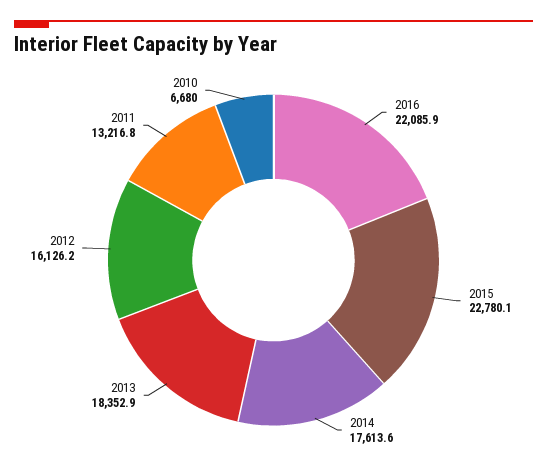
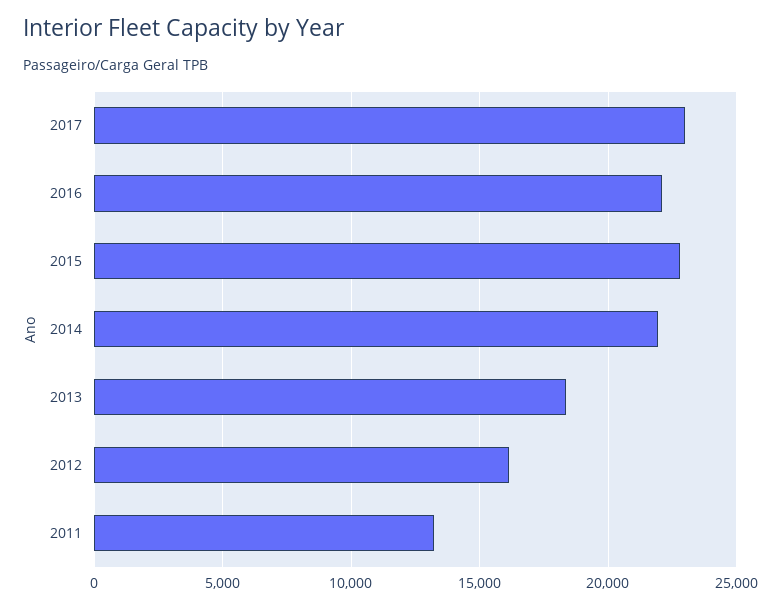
2014: 17613.6 -> 22000
2010: 6680 -> none
2017: none -> 23000

